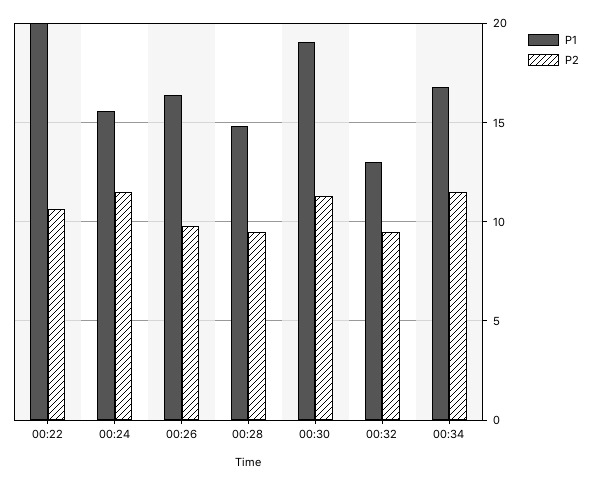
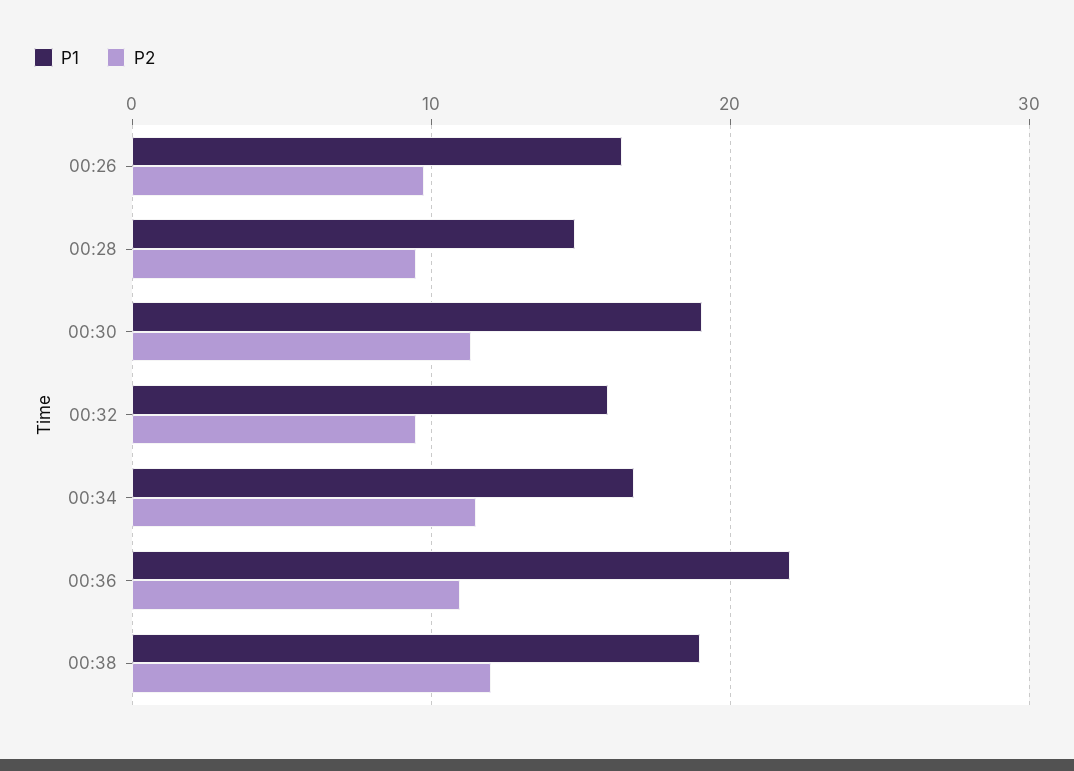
P1, 00:22: 20 -> none
P2, 00:22: 10.5 -> none
P1, 00:24: 15.5 -> none
P2, 00:24: 11.5 -> none
P1, 00:32: 13 -> 16
P1, 00:36: none -> 22
P2, 00:36: none -> 11
P1, 00:38: none -> 19
P2, 00:38: none -> 12

